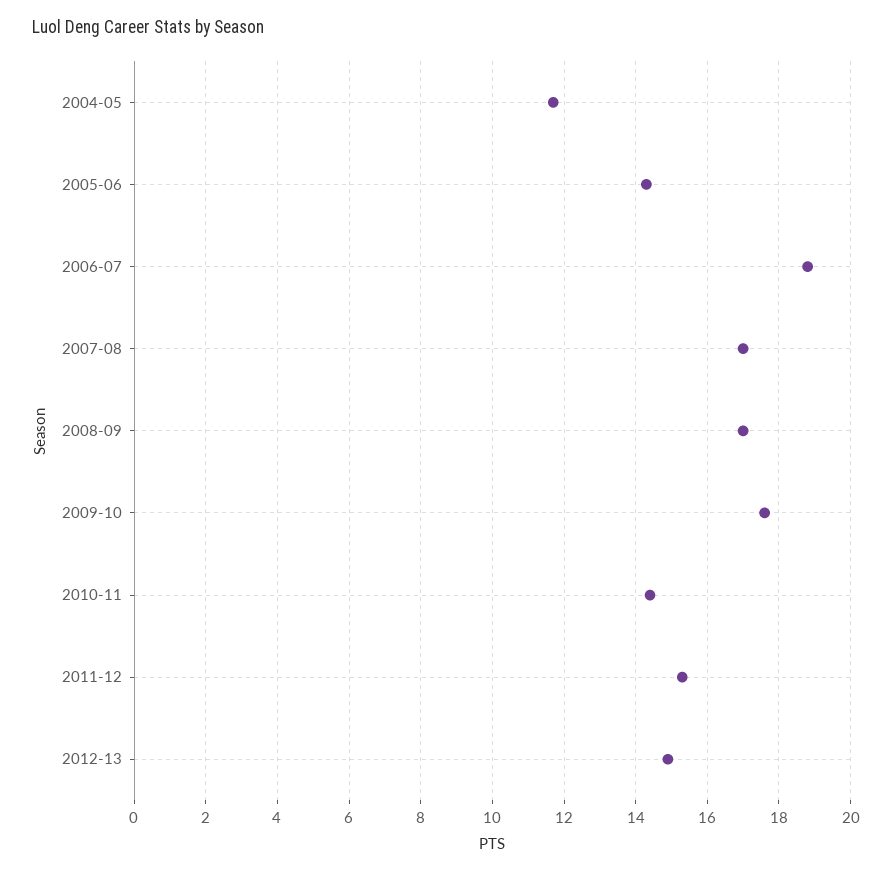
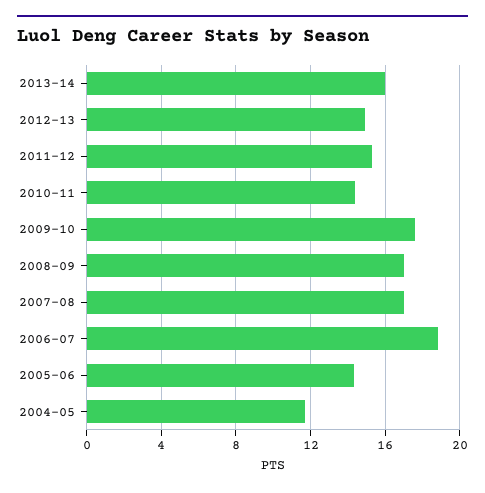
2013-14: none -> 16

